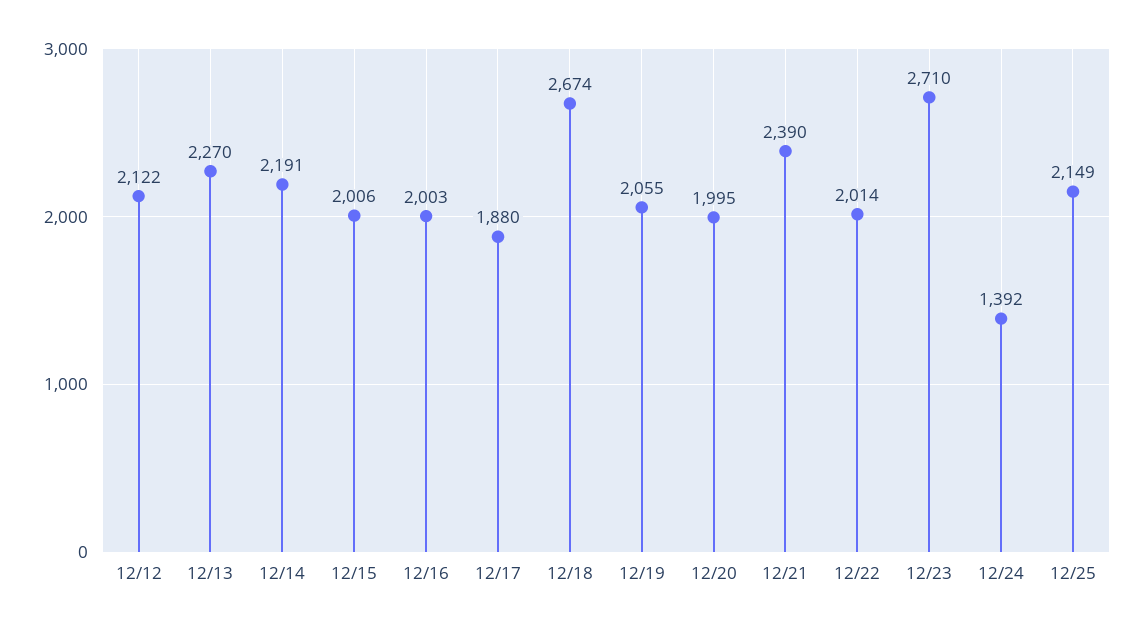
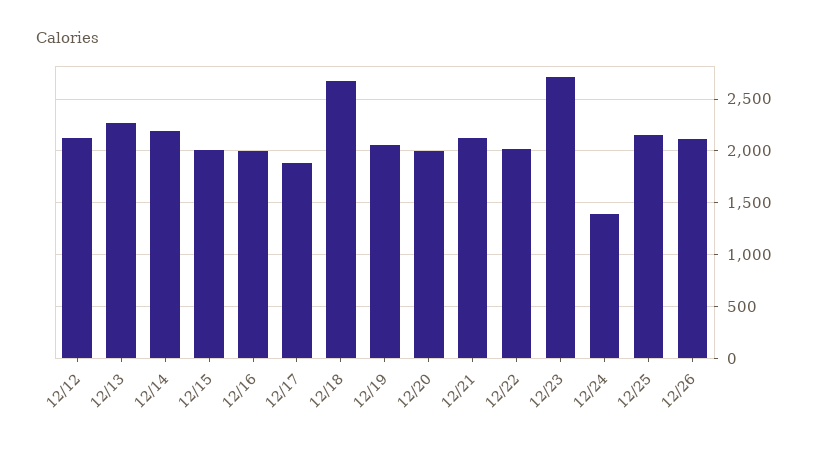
12/21: 2390 -> 2100
12/26: none -> 2100

